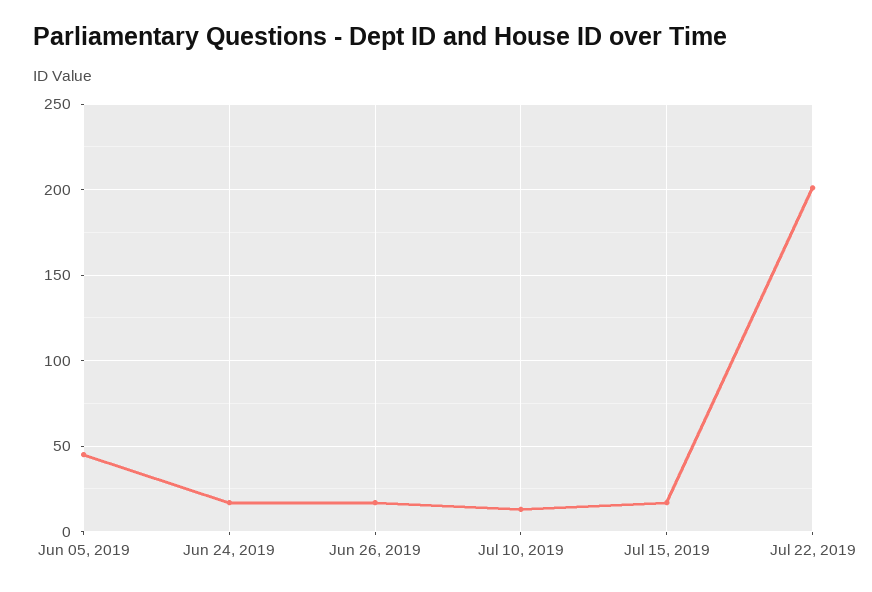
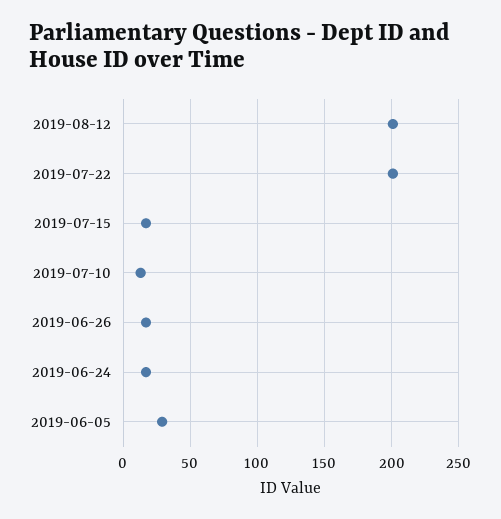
Jun 05, 2019: 45 -> 30
2019-08-12: none -> 200

